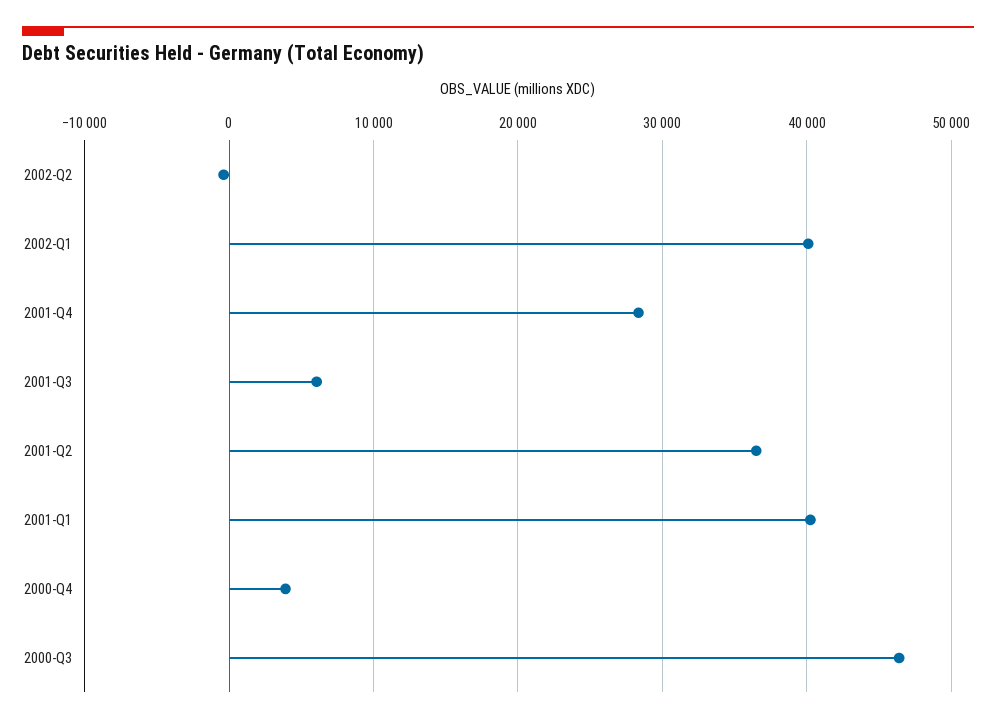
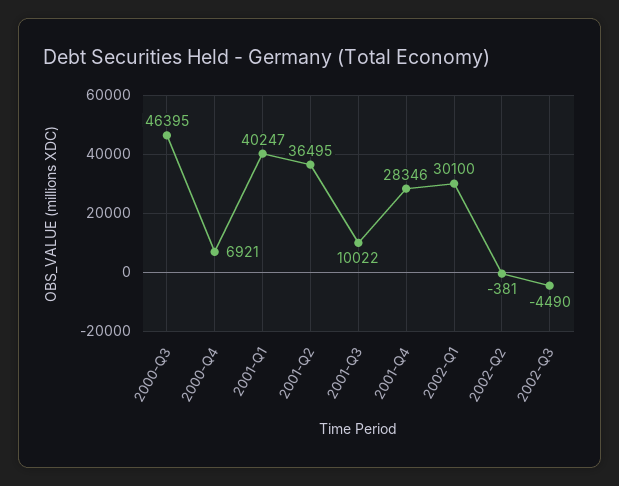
2002-Q1: 40000 -> 30100
2001-Q3: 6000 -> 10022
2000-Q4: 4000 -> 6921
2002-Q3: none -> -4490

